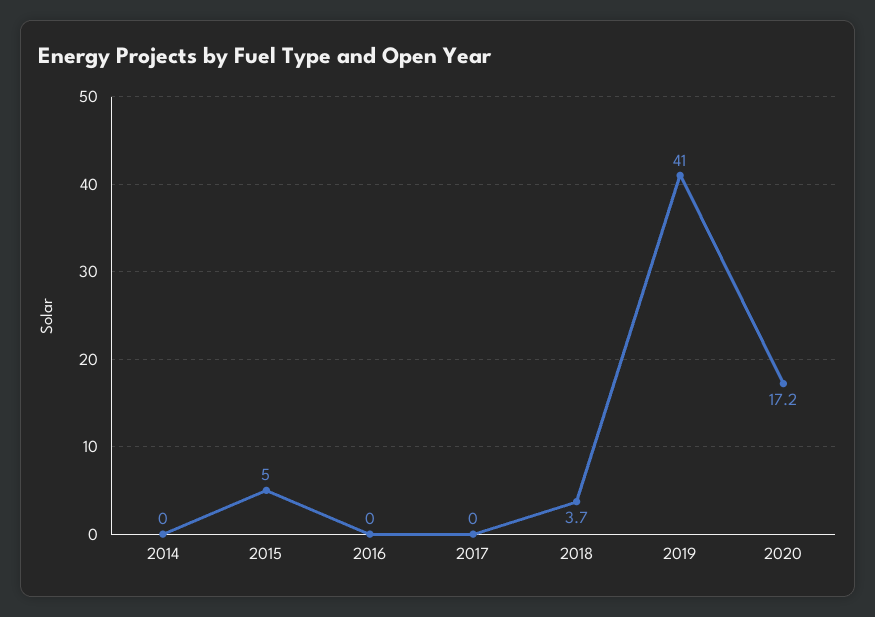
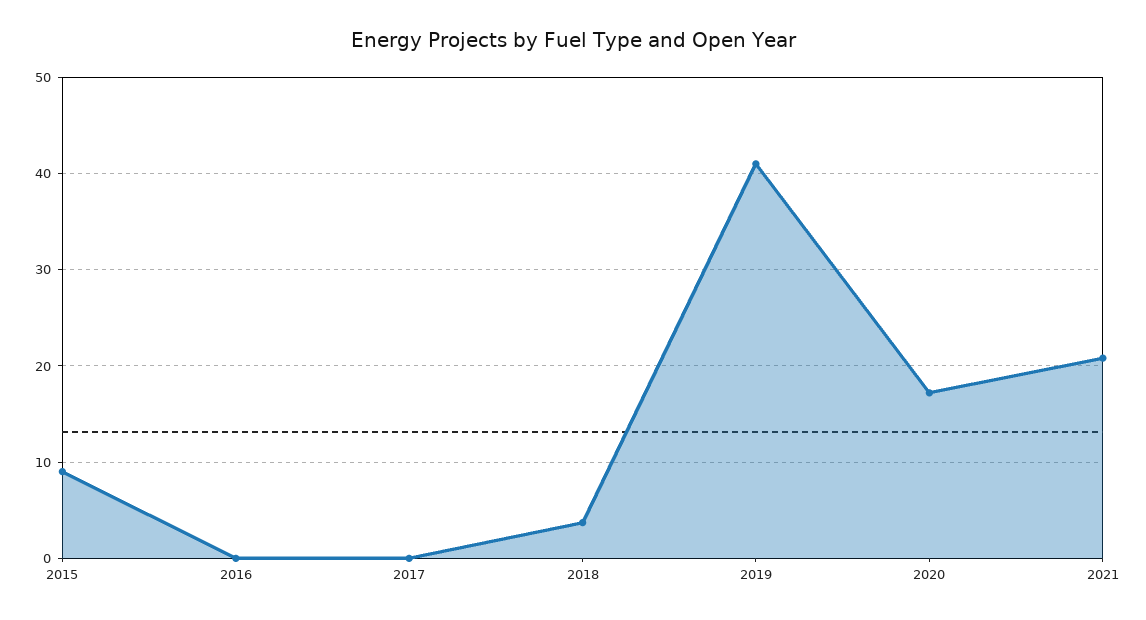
2014: 0 -> none
2015: 5 -> 9
2021: none -> 21

